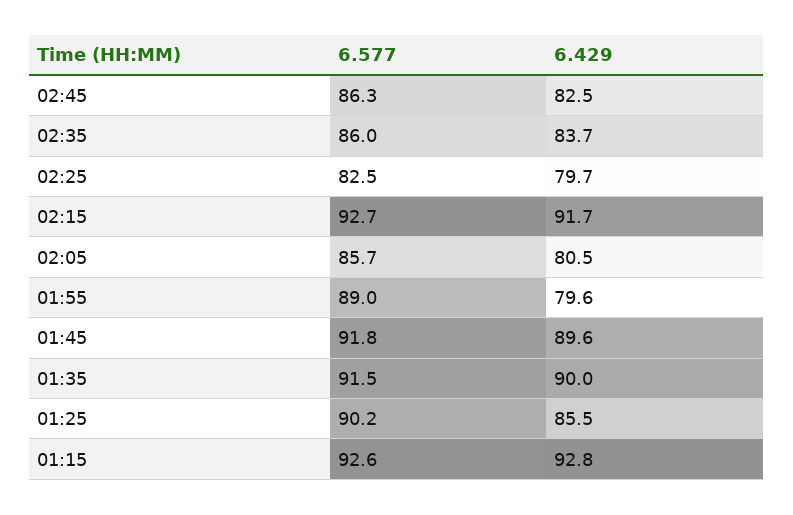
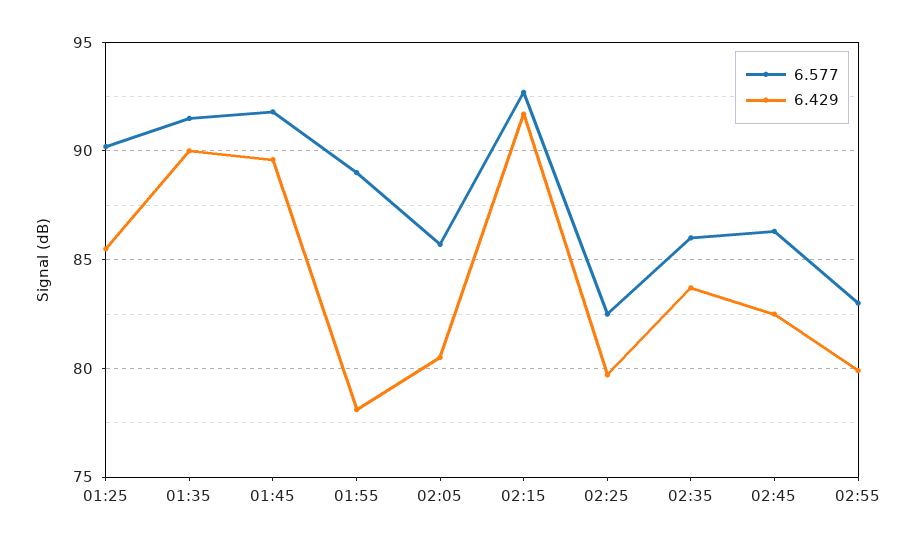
6.429, 01:55: 79.6 -> 78
6.577, 01:15: 92.6 -> none
6.429, 01:15: 92.8 -> none
6.577, 02:55: none -> 83
6.429, 02:55: none -> 80

